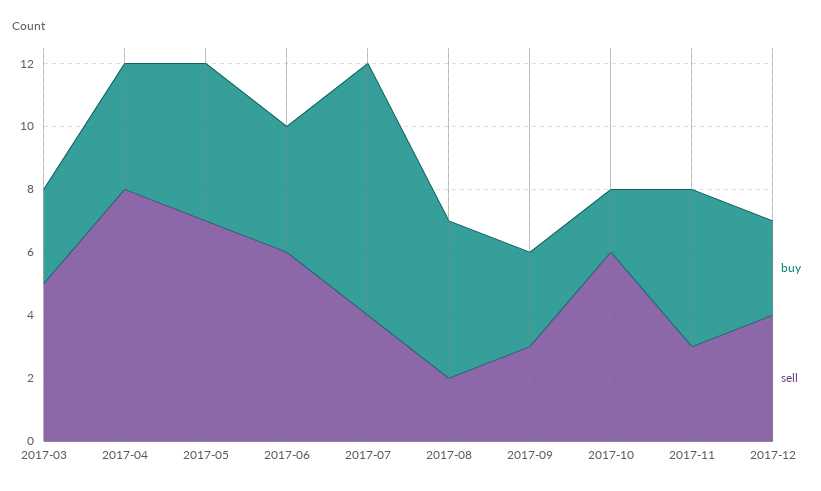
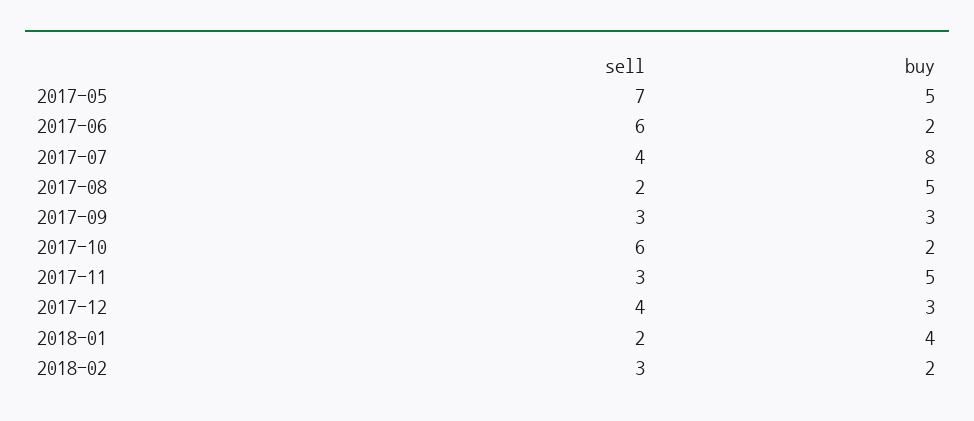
buy, 2017-03: 3 -> none
sell, 2017-03: 5 -> none
buy, 2017-04: 4 -> none
sell, 2017-04: 8 -> none
buy, 2017-06: 4 -> 2
sell, 2018-01: none -> 2
buy, 2018-01: none -> 4
sell, 2018-02: none -> 3
buy, 2018-02: none -> 2

